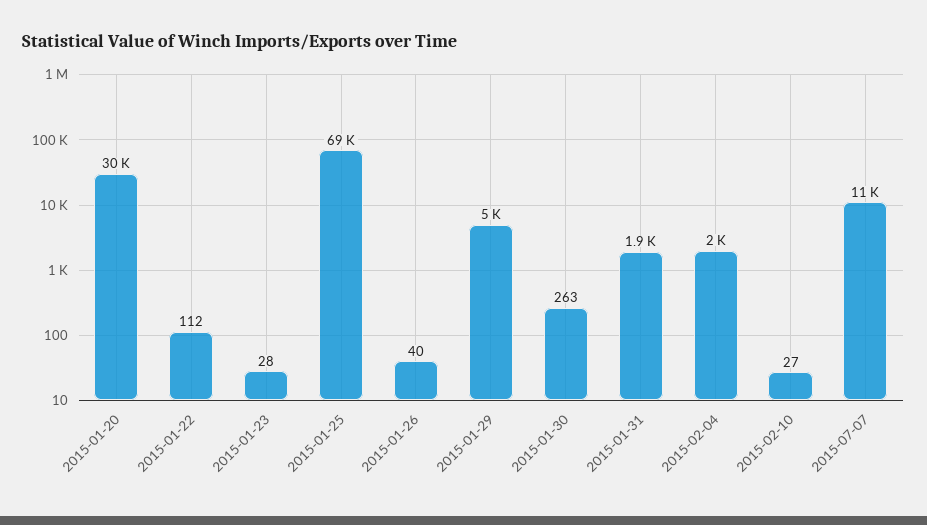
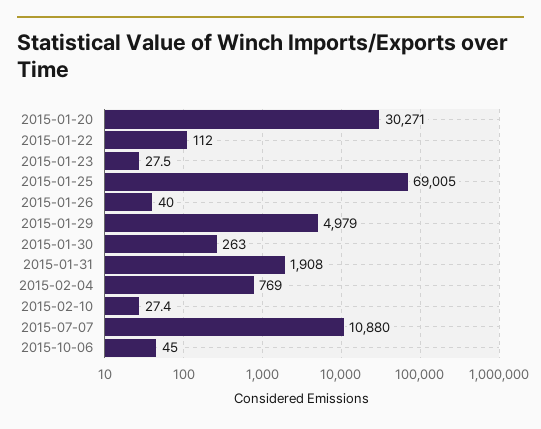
2015-02-04: 2000 -> 769
2015-10-06: none -> 45

